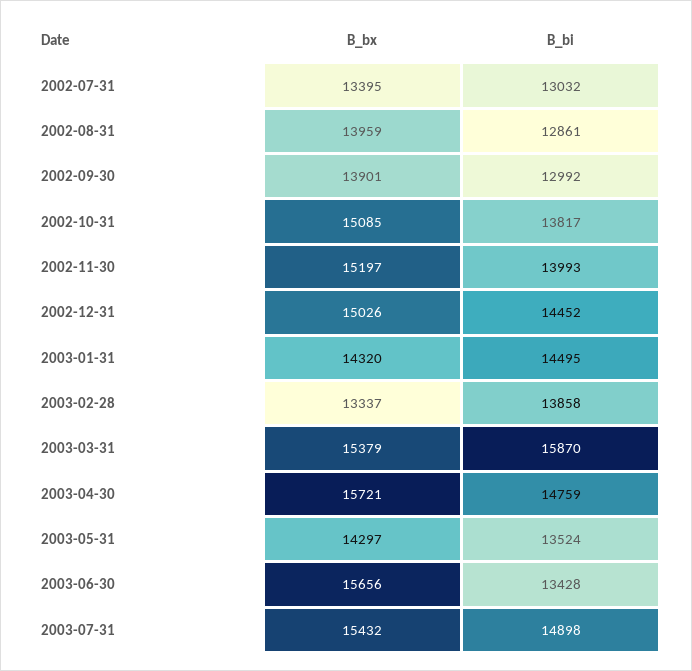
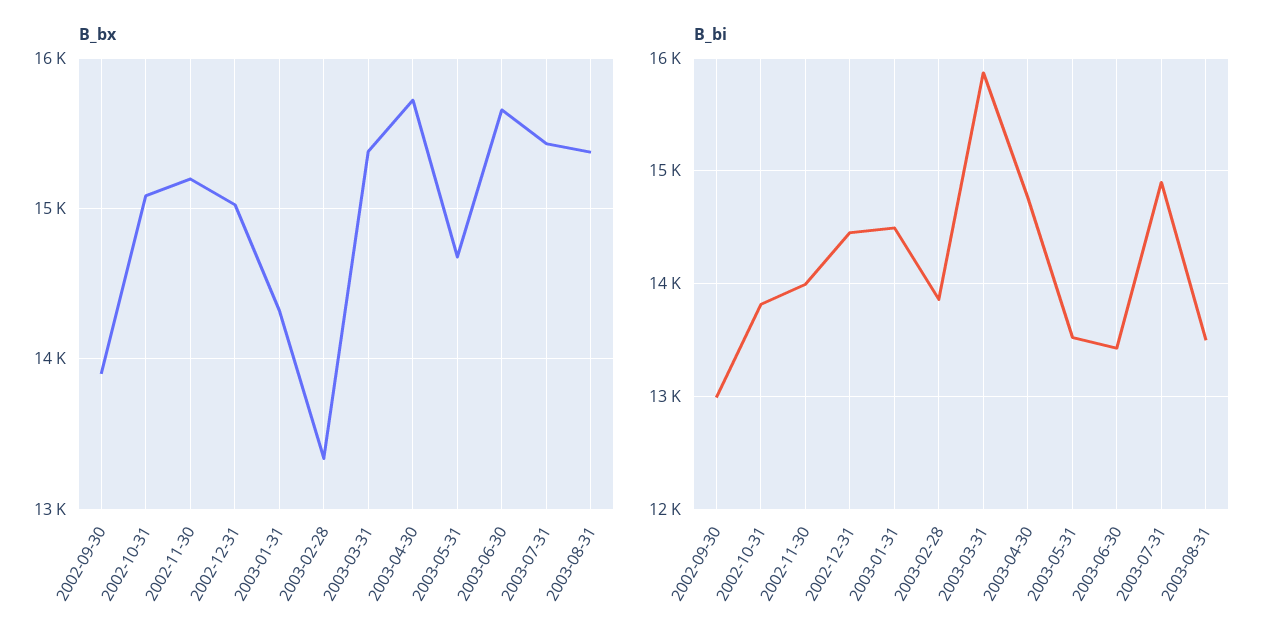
B_bx, 2002-07-31: 13395 -> none
B_bi, 2002-07-31: 13032 -> none
B_bx, 2002-08-31: 13959 -> none
B_bi, 2002-08-31: 12861 -> none
B_bx, 2003-05-31: 14297 -> 14700
B_bx, 2003-08-31: none -> 15400
B_bi, 2003-08-31: none -> 13500

